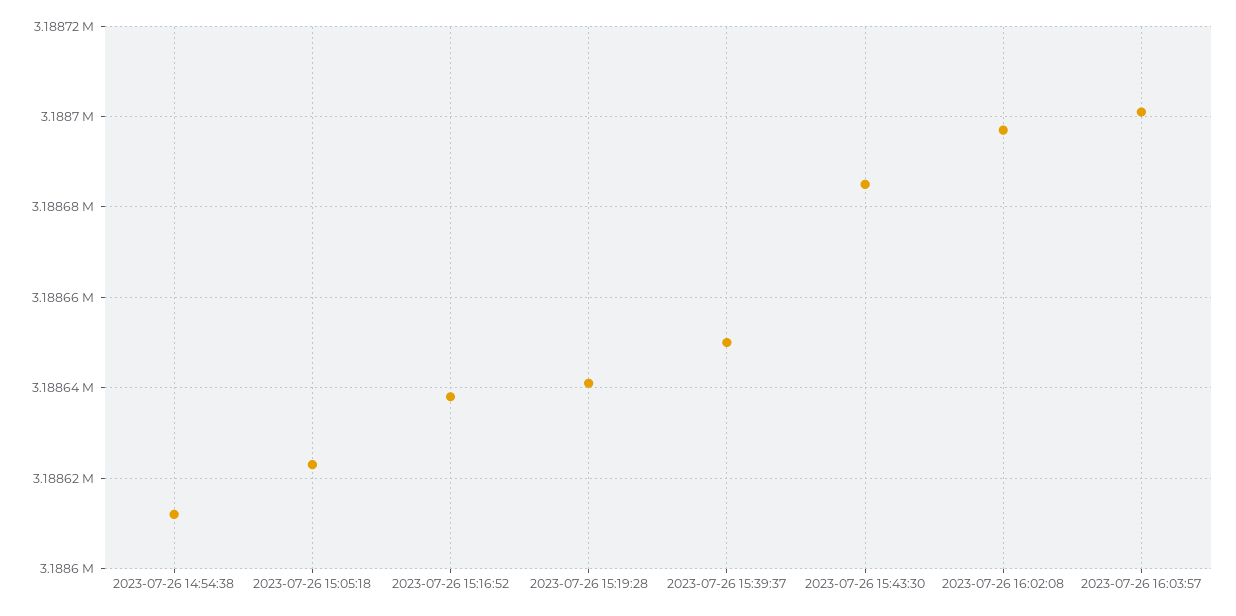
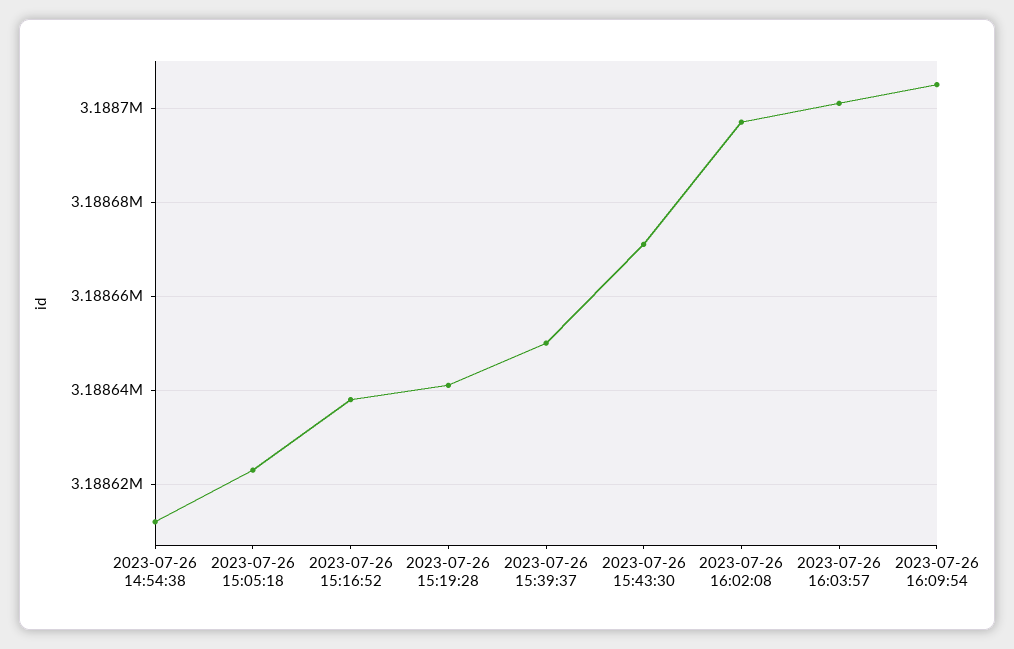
2023-07-26 15:43:30: 3188685 -> 3188670
2023-07-26 16:09:54: none -> 3188705

